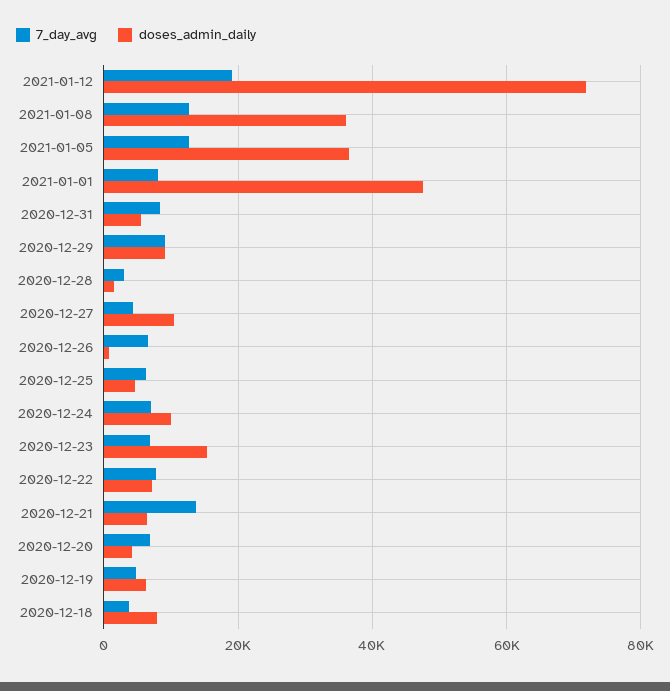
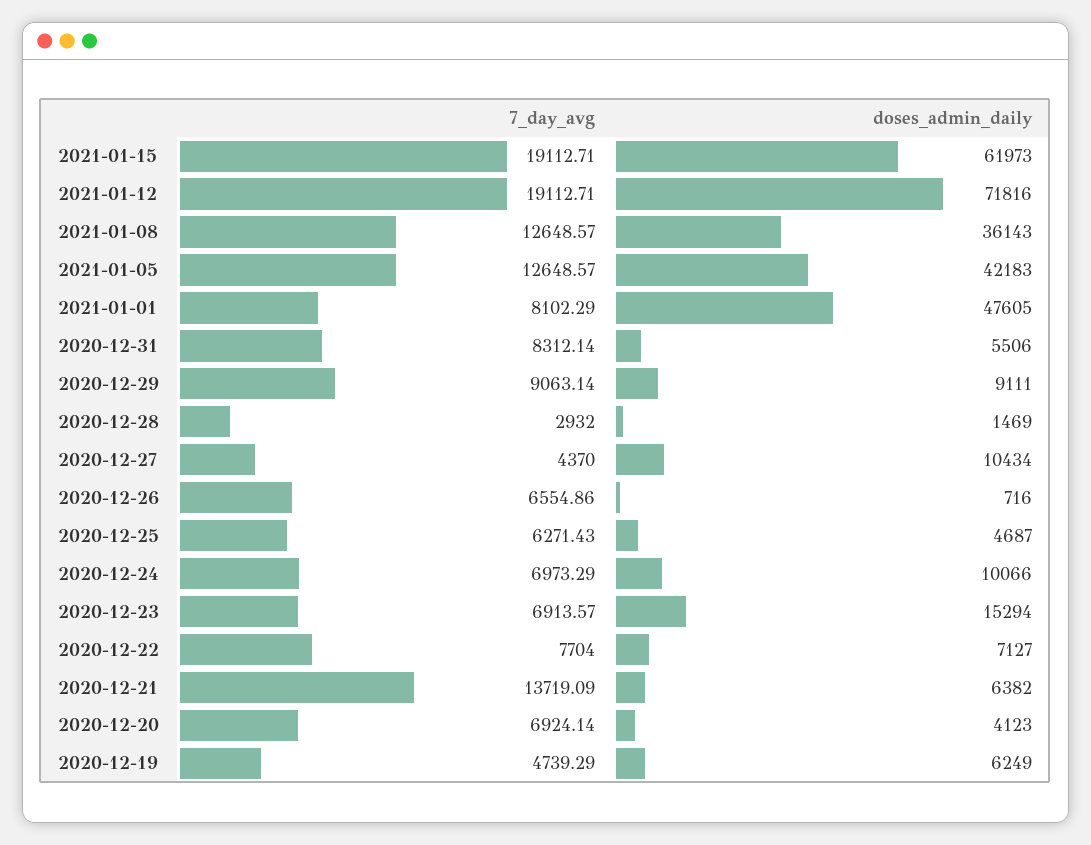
doses_admin_daily, 2021-01-05: 36000 -> 42183
7_day_avg, 2020-12-18: 4000 -> none
doses_admin_daily, 2020-12-18: 8000 -> none
7_day_avg, 2021-01-15: none -> 19112.71
doses_admin_daily, 2021-01-15: none -> 61973

